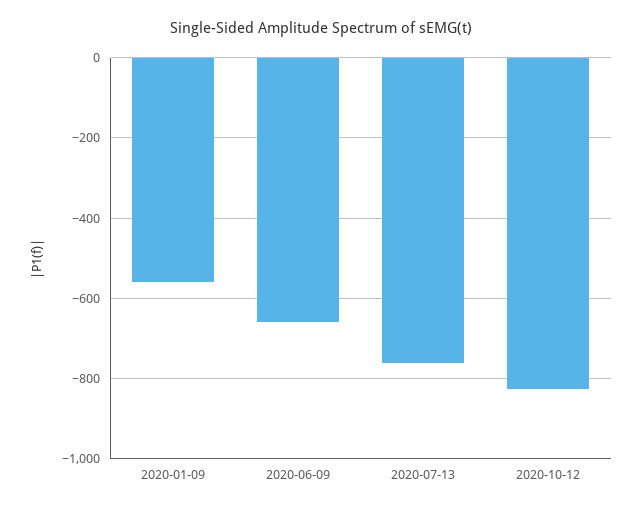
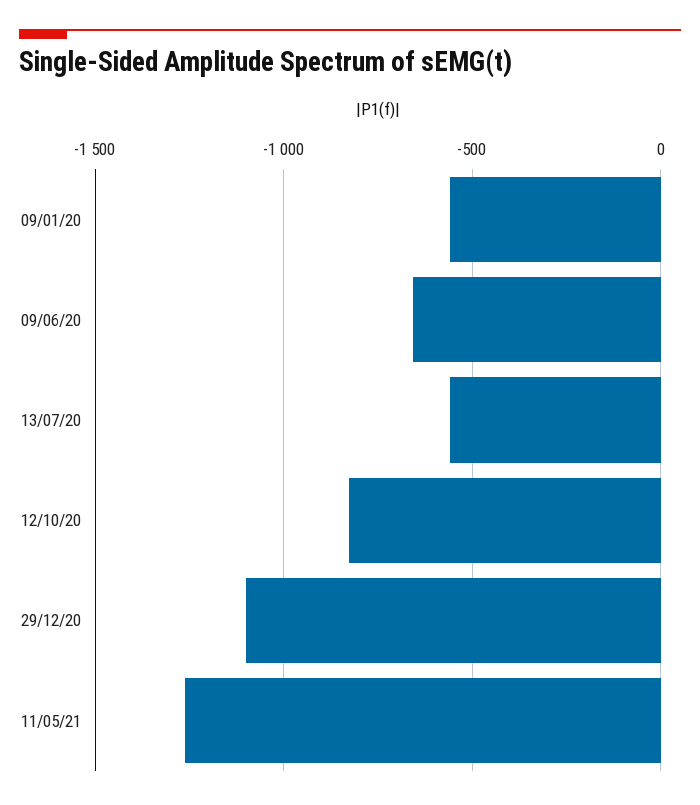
2020-07-13: -760 -> -550
29/12/20: none -> -1100
11/05/21: none -> -1250

